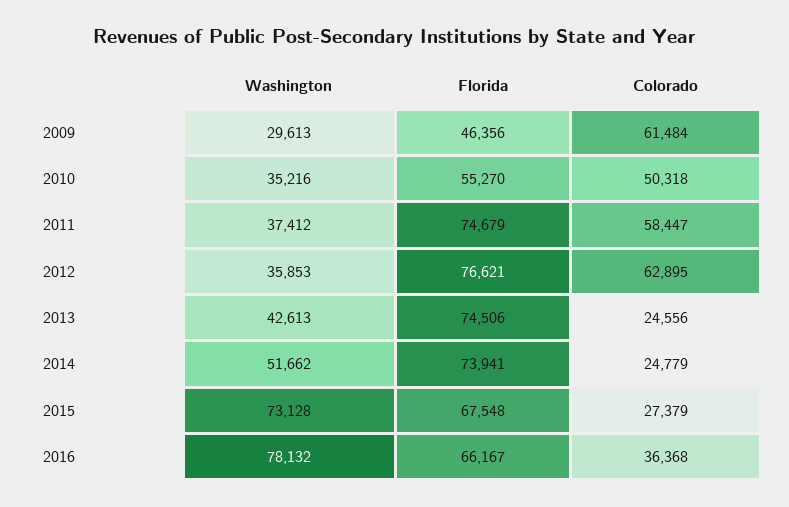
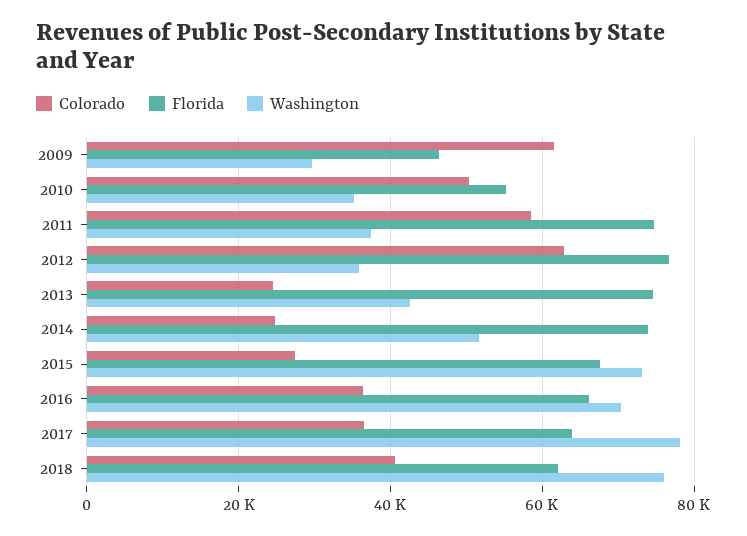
Washington, 2016: 78132 -> 70000
Colorado, 2017: none -> 36000
Florida, 2017: none -> 64000
Washington, 2017: none -> 78000
Colorado, 2018: none -> 40000
Florida, 2018: none -> 62000
Washington, 2018: none -> 76000

